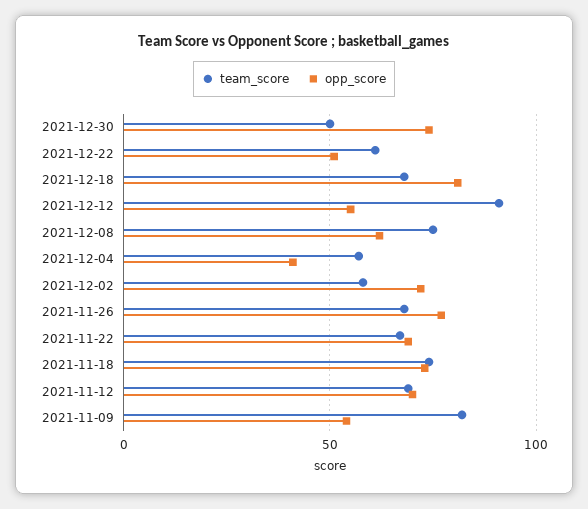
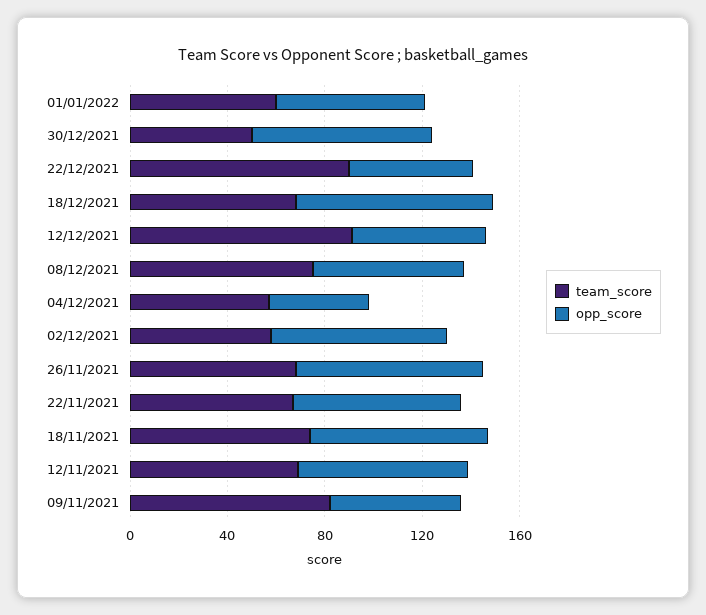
team_score, 2021-12-22: 60 -> 90
team_score, 01/01/2022: none -> 60
opp_score, 01/01/2022: none -> 60

